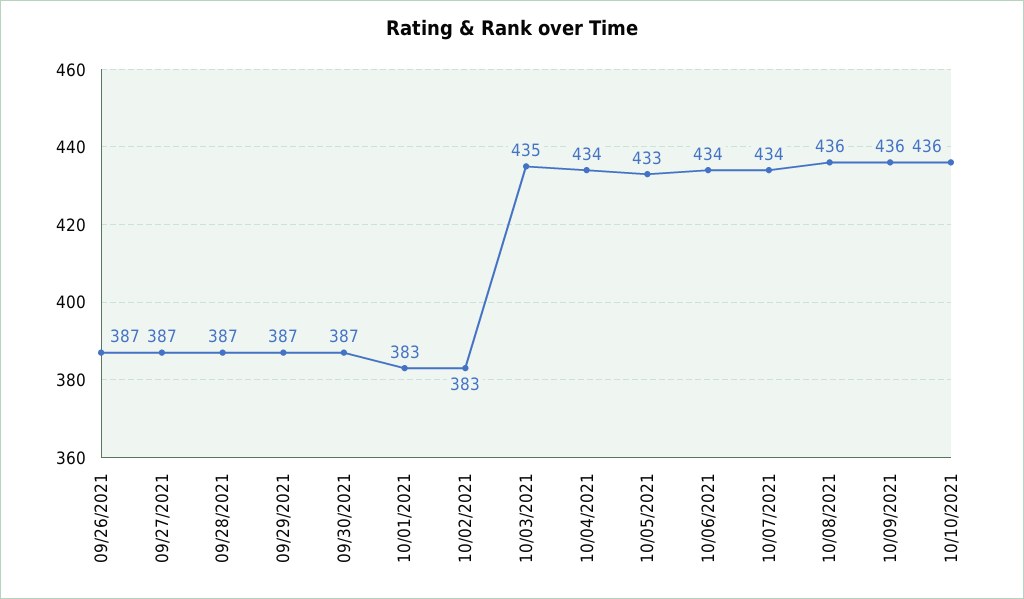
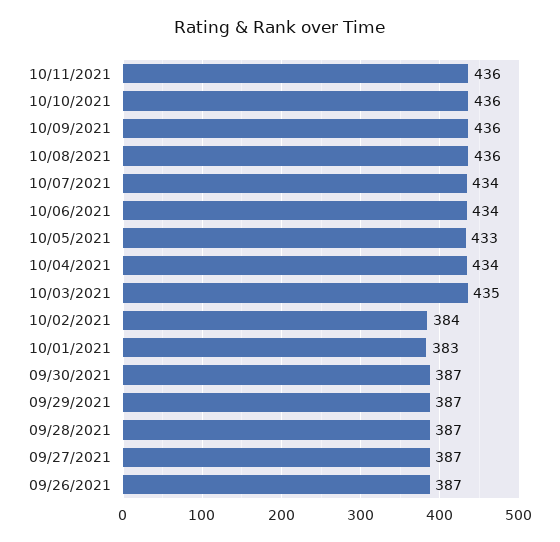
10/02/2021: 383 -> 384
10/11/2021: none -> 436

